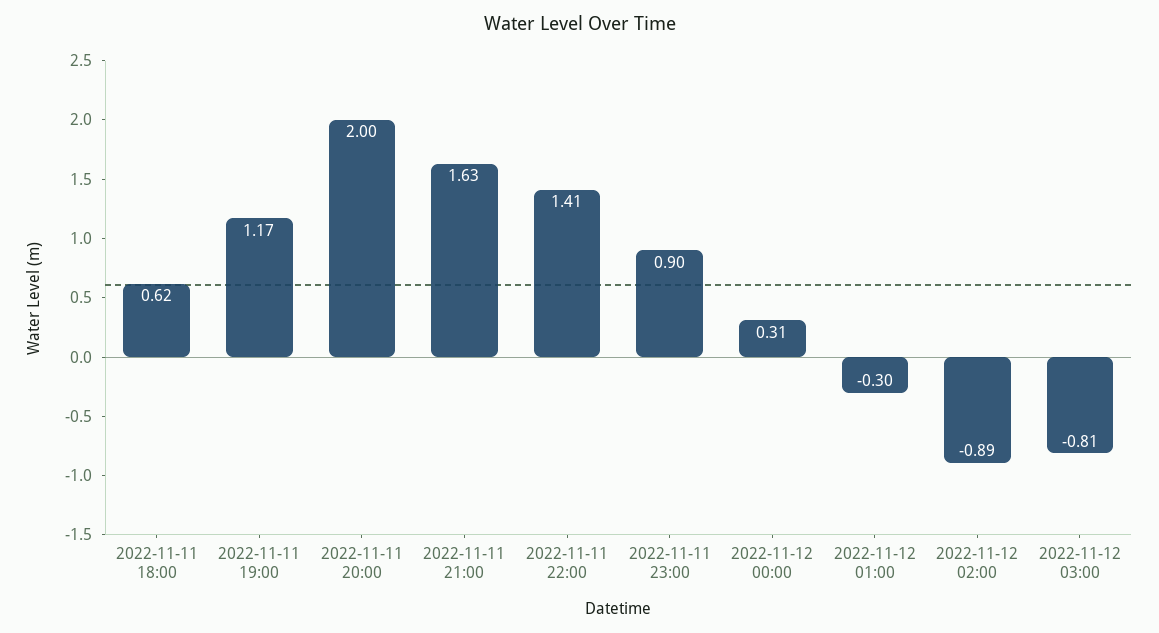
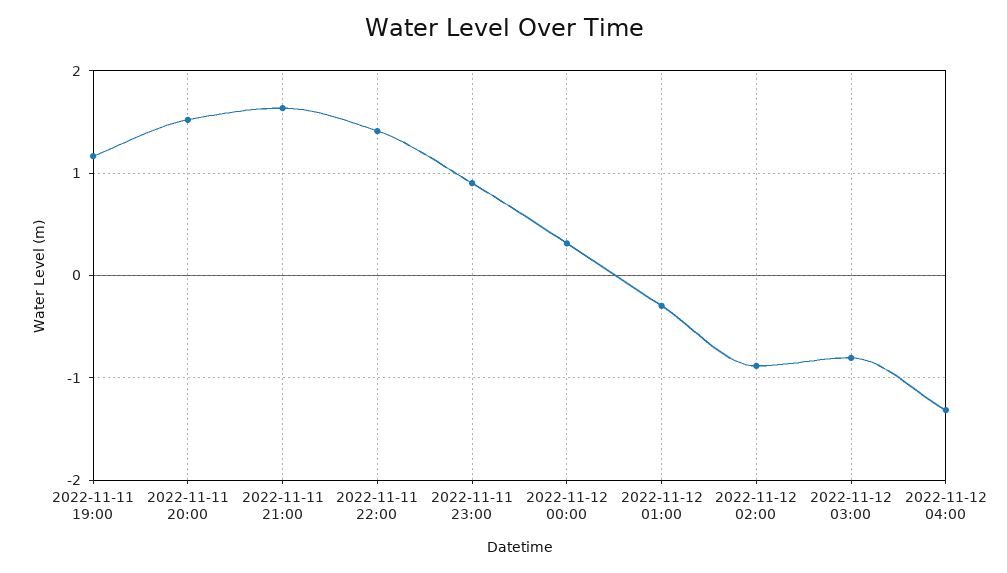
2022-11-11 18:00: 0.62 -> none
2022-11-11 20:00: 2 -> 1.5
2022-11-12 04:00: none -> -1.3

